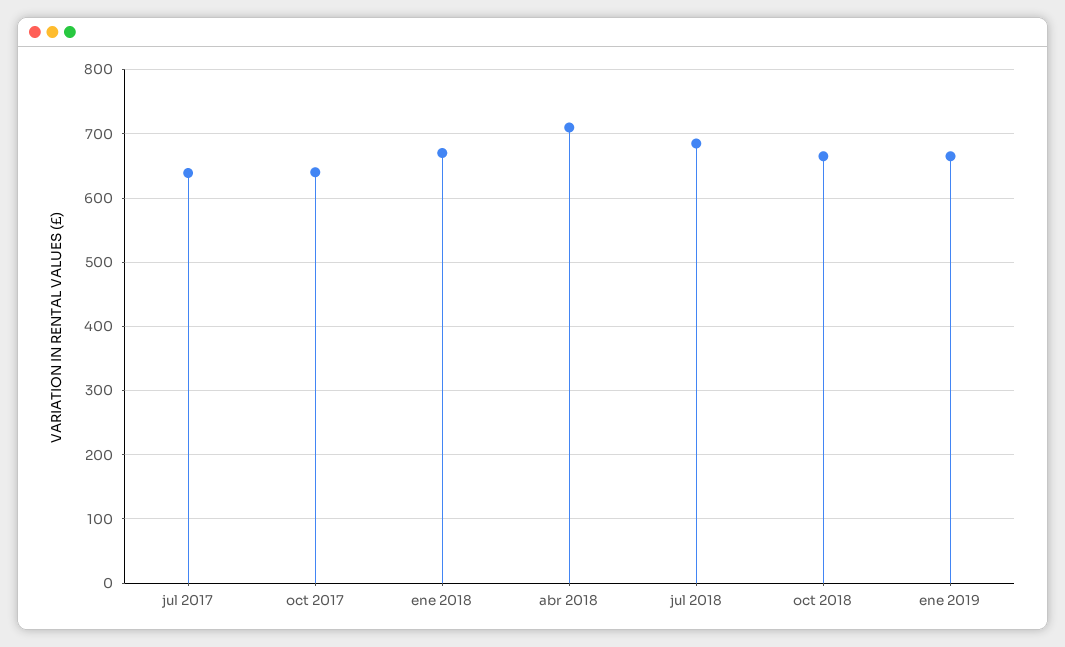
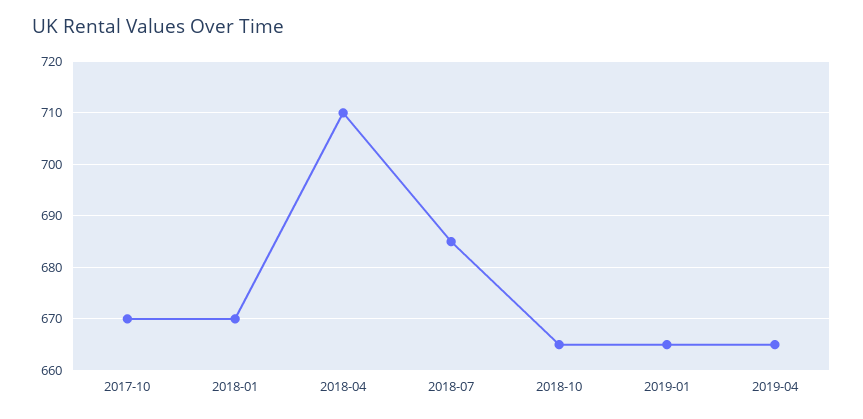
jul 2017: 640 -> none
oct 2017: 640 -> 670
2019-04: none -> 665

